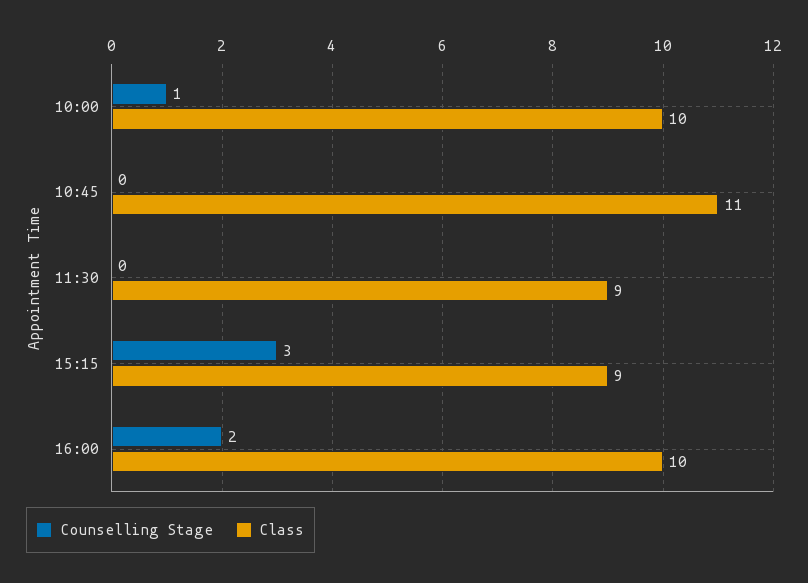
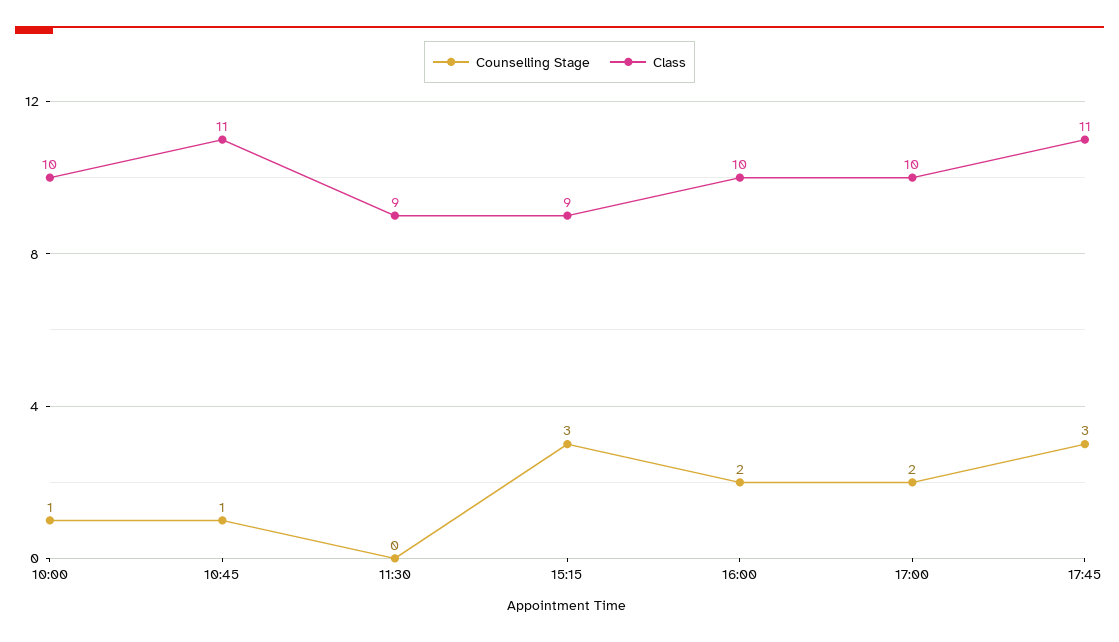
Counselling Stage, 10:45: 0 -> 1
Counselling Stage, 17:00: none -> 2
Class, 17:00: none -> 10
Counselling Stage, 17:45: none -> 3
Class, 17:45: none -> 11

